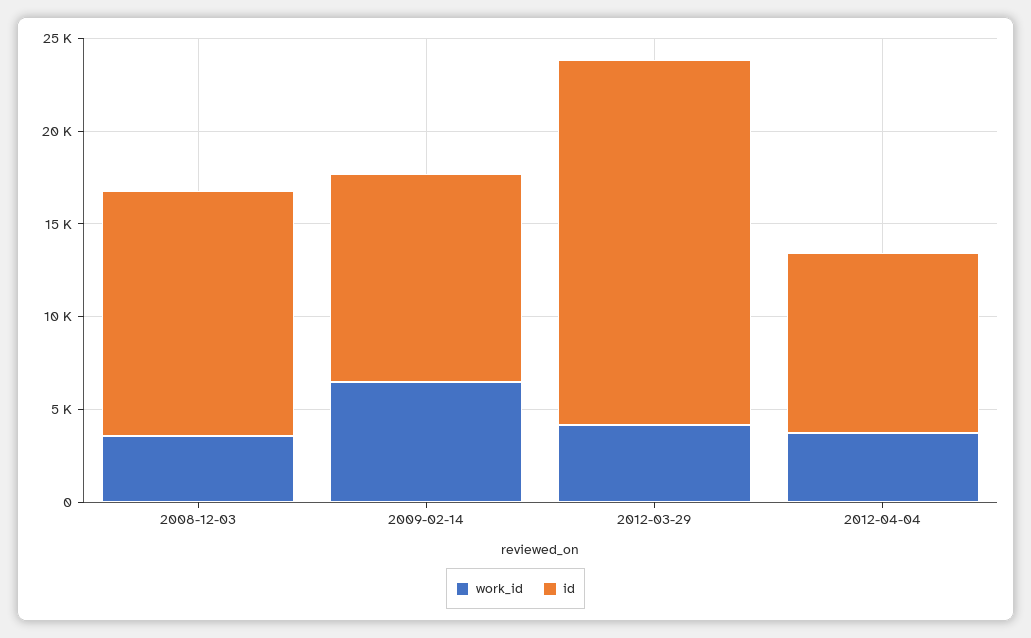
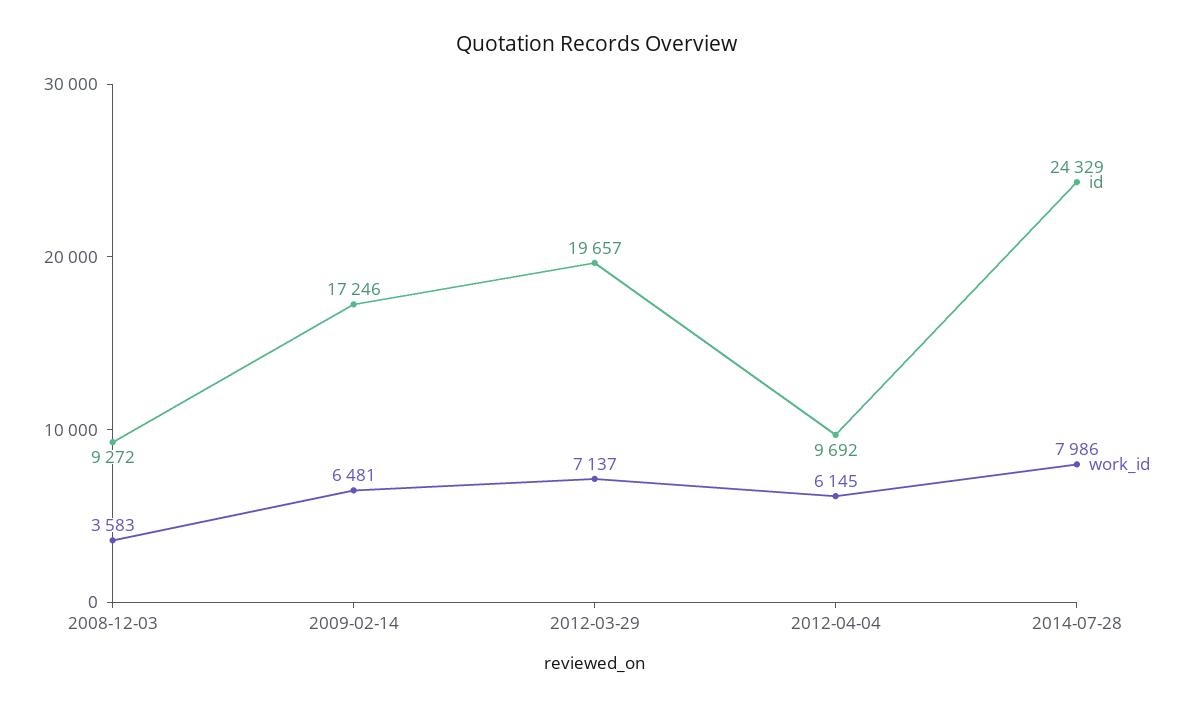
id, 2008-12-03: 13000 -> 9272
id, 2009-02-14: 11000 -> 17246
work_id, 2012-03-29: 4000 -> 7137
work_id, 2012-04-04: 4000 -> 6145
id, 2014-07-28: none -> 24329
work_id, 2014-07-28: none -> 7986

